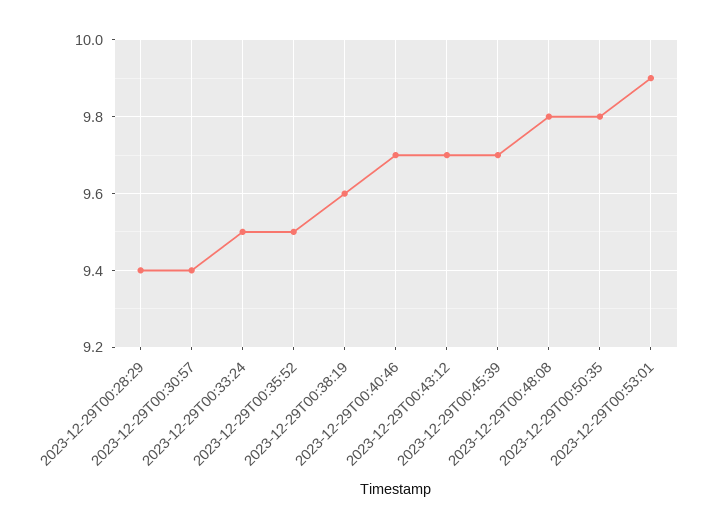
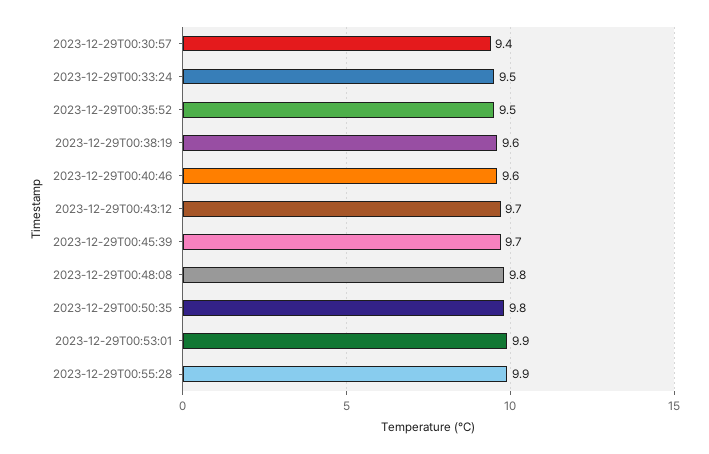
2023-12-29T00:28:29: 9.4 -> none
2023-12-29T00:40:46: 9.7 -> 9.6
2023-12-29T00:55:28: none -> 9.9

